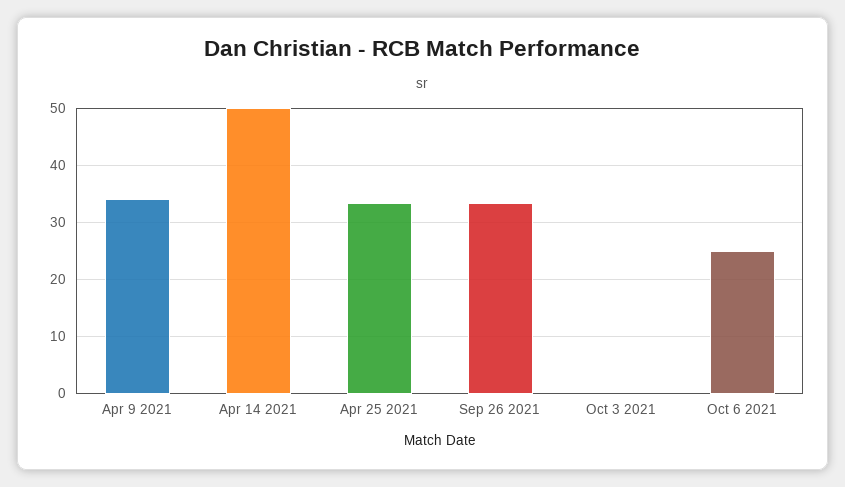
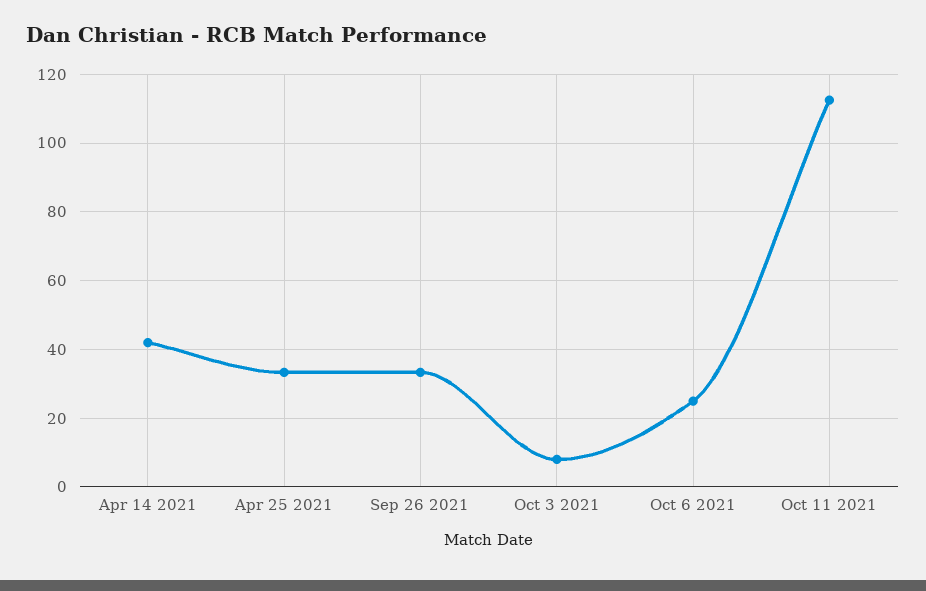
Apr 9 2021: 34 -> none
Apr 14 2021: 50 -> 42
Oct 3 2021: 0 -> 8
Oct 11 2021: none -> 112

